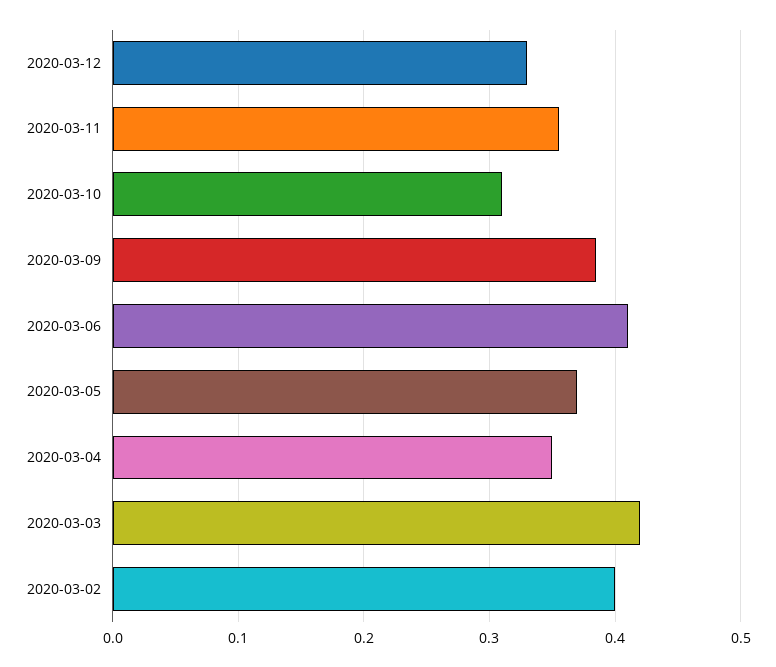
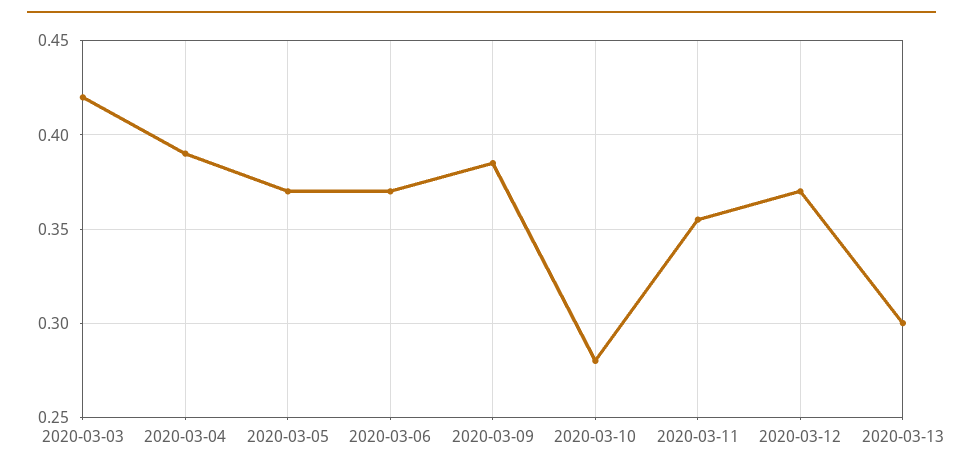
2020-03-12: 0.33 -> 0.37
2020-03-10: 0.31 -> 0.28
2020-03-06: 0.41 -> 0.37
2020-03-04: 0.35 -> 0.39
2020-03-02: 0.4 -> none
2020-03-13: none -> 0.3

